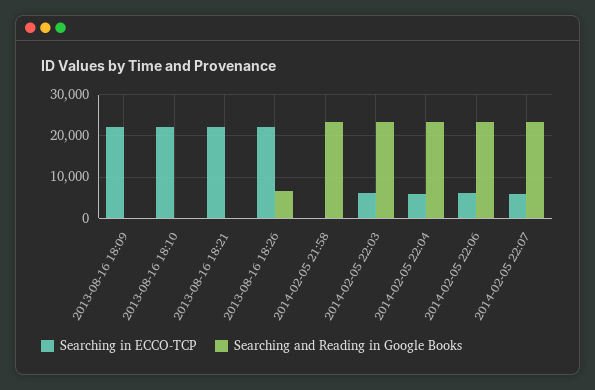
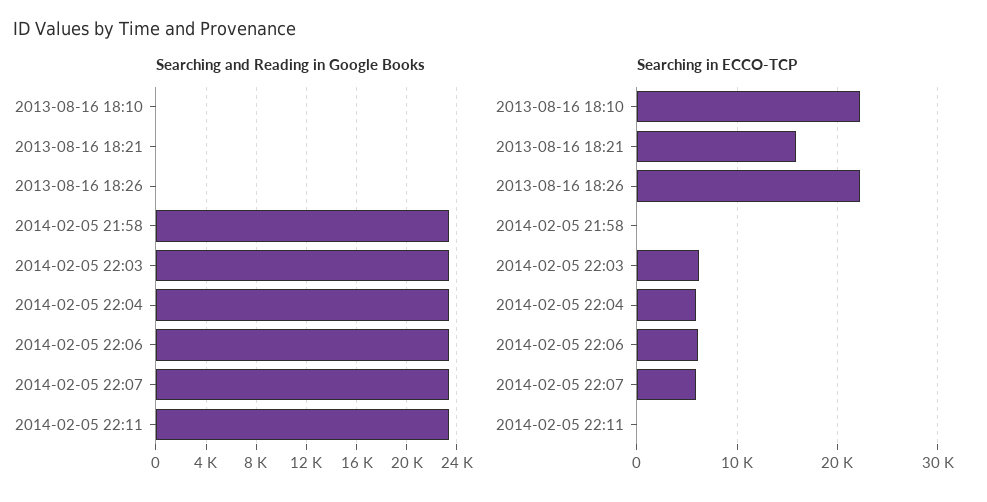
Searching in ECCO-TCP, 2013-08-16 18:09: 22000 -> none
Searching and Reading in Google Books, 2013-08-16 18:09: 0 -> none
Searching in ECCO-TCP, 2013-08-16 18:21: 22000 -> 16000
Searching and Reading in Google Books, 2013-08-16 18:26: 6000 -> 0
Searching and Reading in Google Books, 2014-02-05 22:11: none -> 23500
Searching in ECCO-TCP, 2014-02-05 22:11: none -> 0

